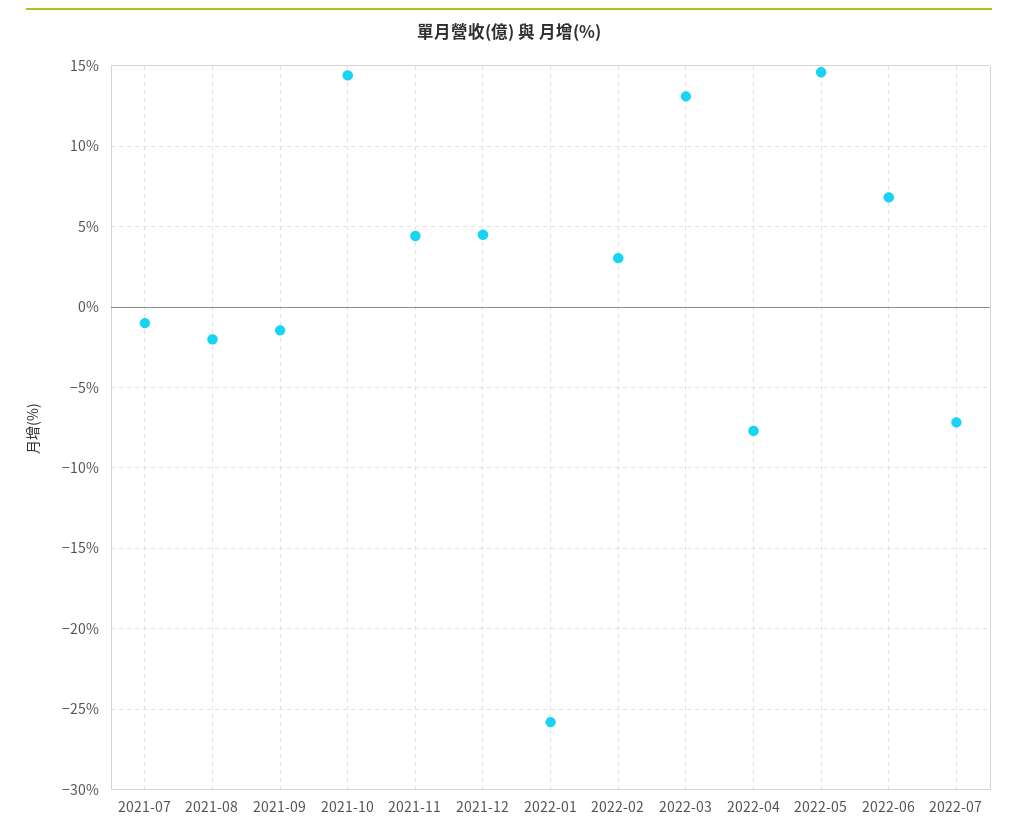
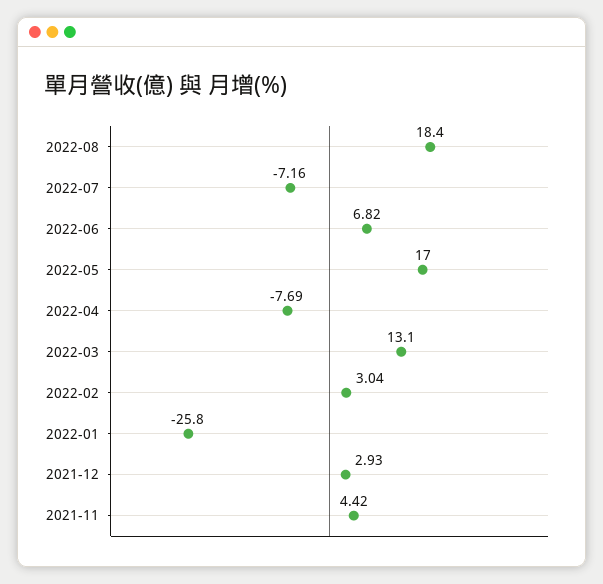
2021-07: -1 -> none
2021-08: -2 -> none
2021-09: -1.5 -> none
2021-10: 14.5 -> none
2021-12: 4.5 -> 2.93
2022-05: 14.5 -> 17
2022-08: none -> 18.4

